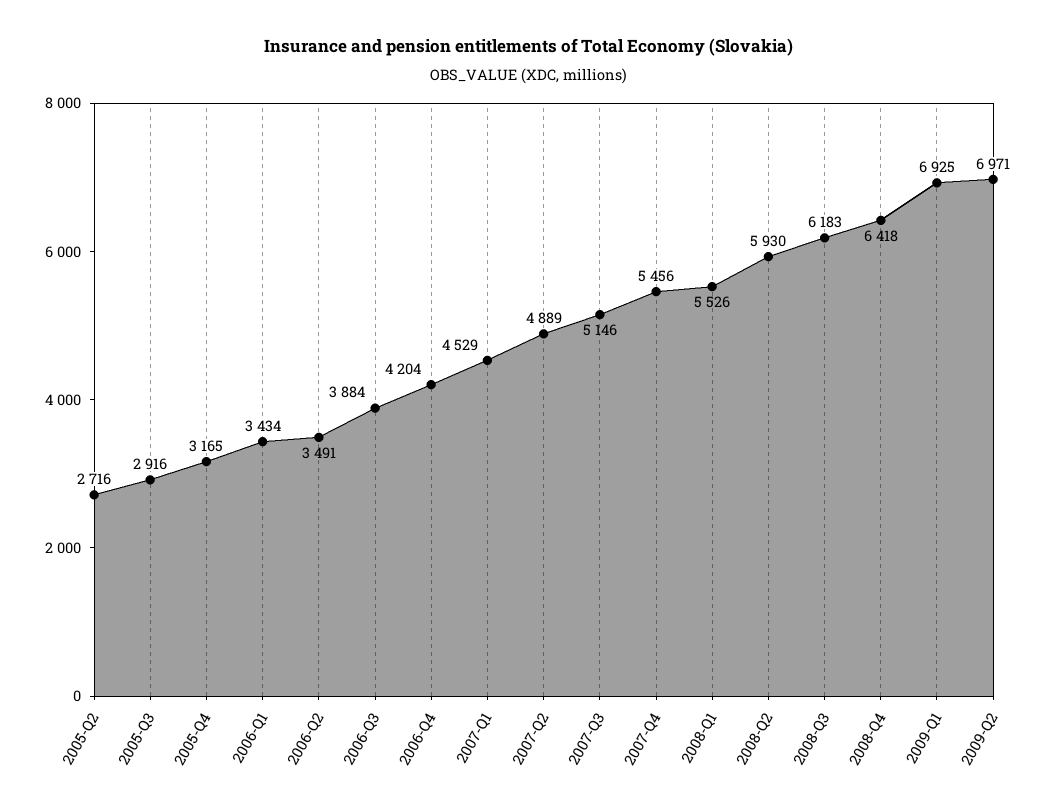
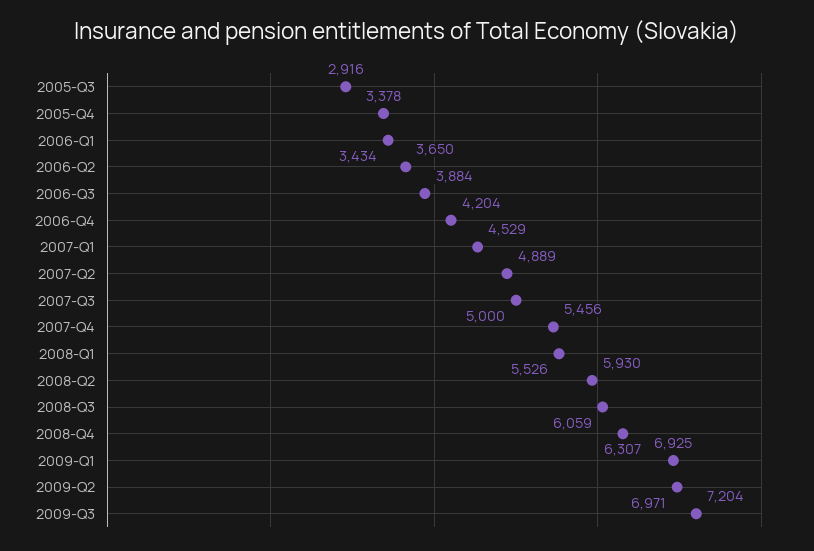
2005-Q2: 2716 -> none
2005-Q4: 3165 -> 3378
2006-Q2: 3491 -> 3650
2007-Q3: 5146 -> 5000
2008-Q3: 6183 -> 6059
2008-Q4: 6418 -> 6307
2009-Q3: none -> 7204

